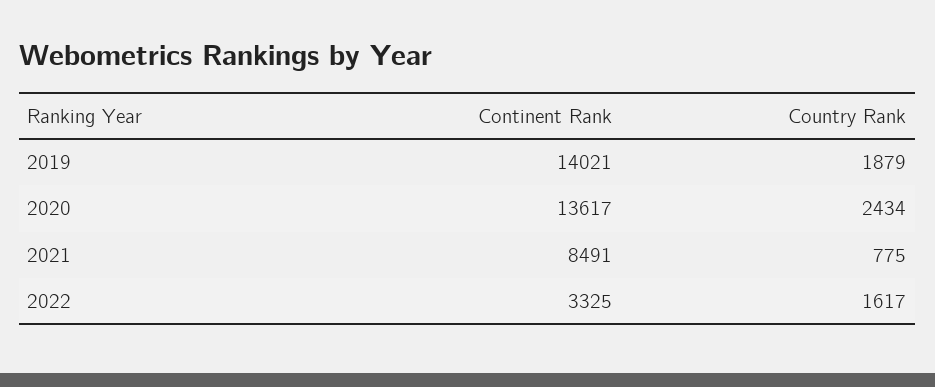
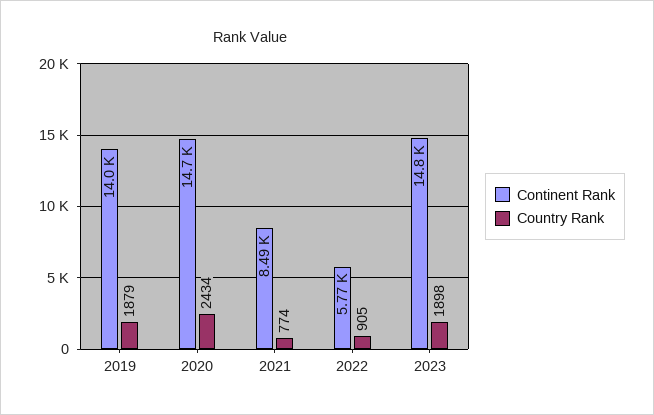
Continent Rank, 2020: 13617 -> 14700
Country Rank, 2021: 775 -> 774
Continent Rank, 2022: 3325 -> 5770
Country Rank, 2022: 1617 -> 905
Continent Rank, 2023: none -> 14800
Country Rank, 2023: none -> 1898

